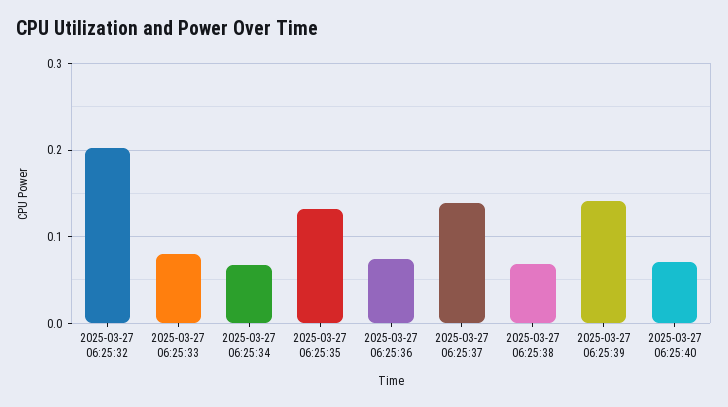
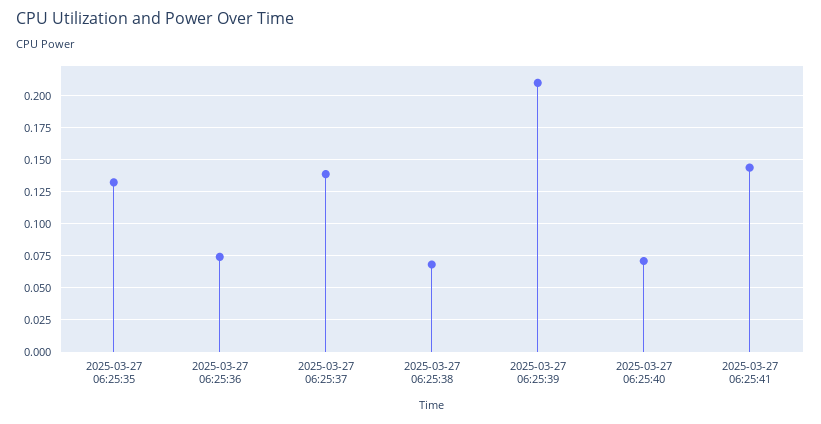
2025-03-27 06:25:32: 0.2 -> none
2025-03-27 06:25:33: 0.08 -> none
2025-03-27 06:25:34: 0.07 -> none
2025-03-27 06:25:39: 0.14 -> 0.21
2025-03-27 06:25:41: none -> 0.145

